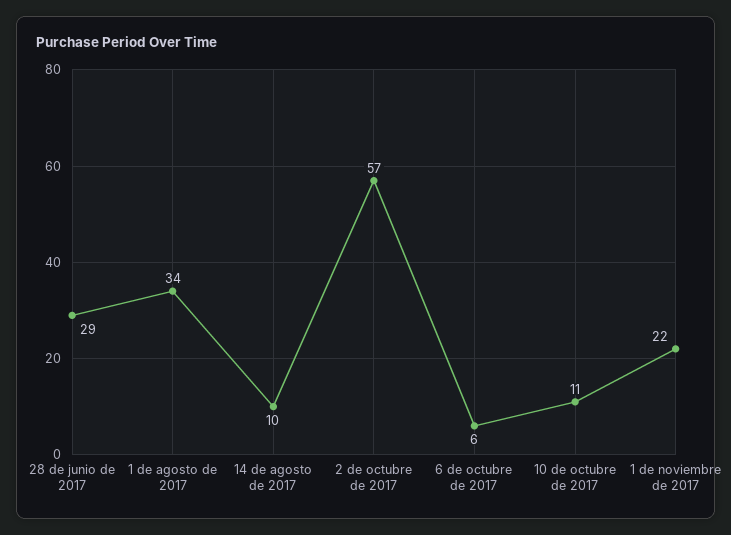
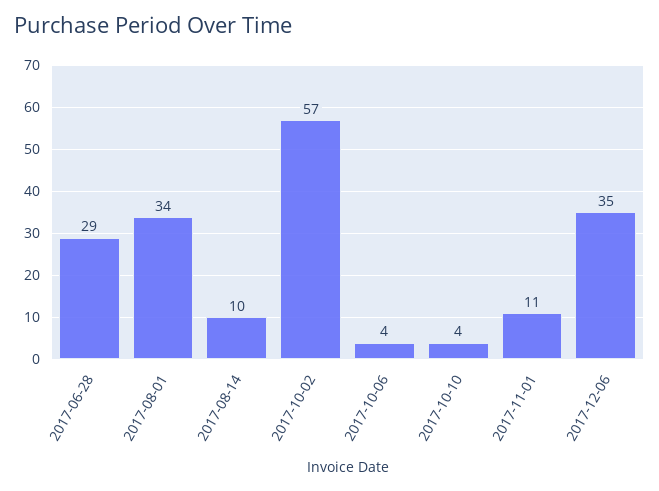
6 de octubre de 2017: 6 -> 4
10 de octubre de 2017: 11 -> 4
1 de noviembre de 2017: 22 -> 11
2017-12-06: none -> 35

